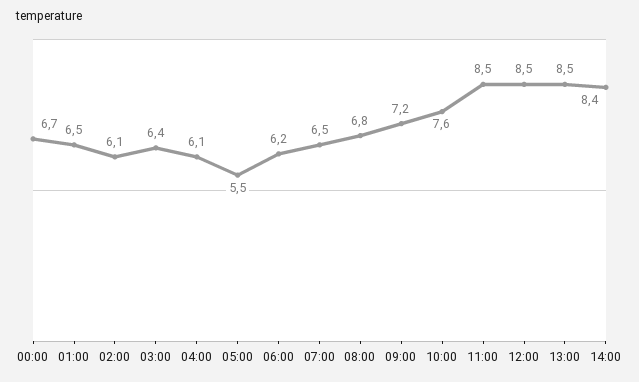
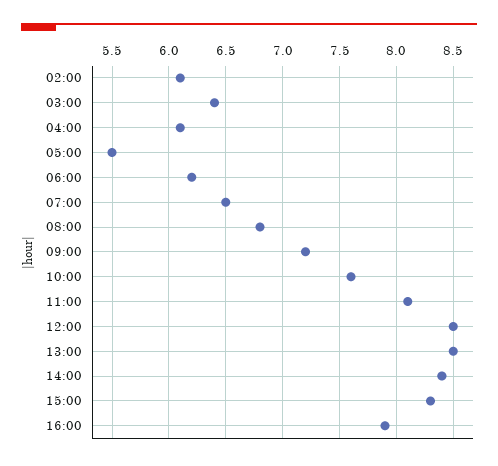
00:00: 6.7 -> none
01:00: 6.5 -> none
11:00: 8.5 -> 8.1
15:00: none -> 8.3
16:00: none -> 7.9

